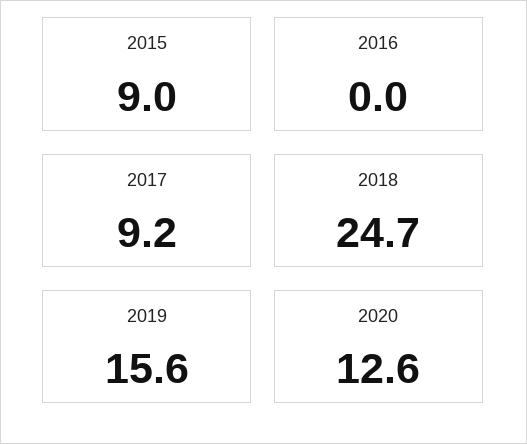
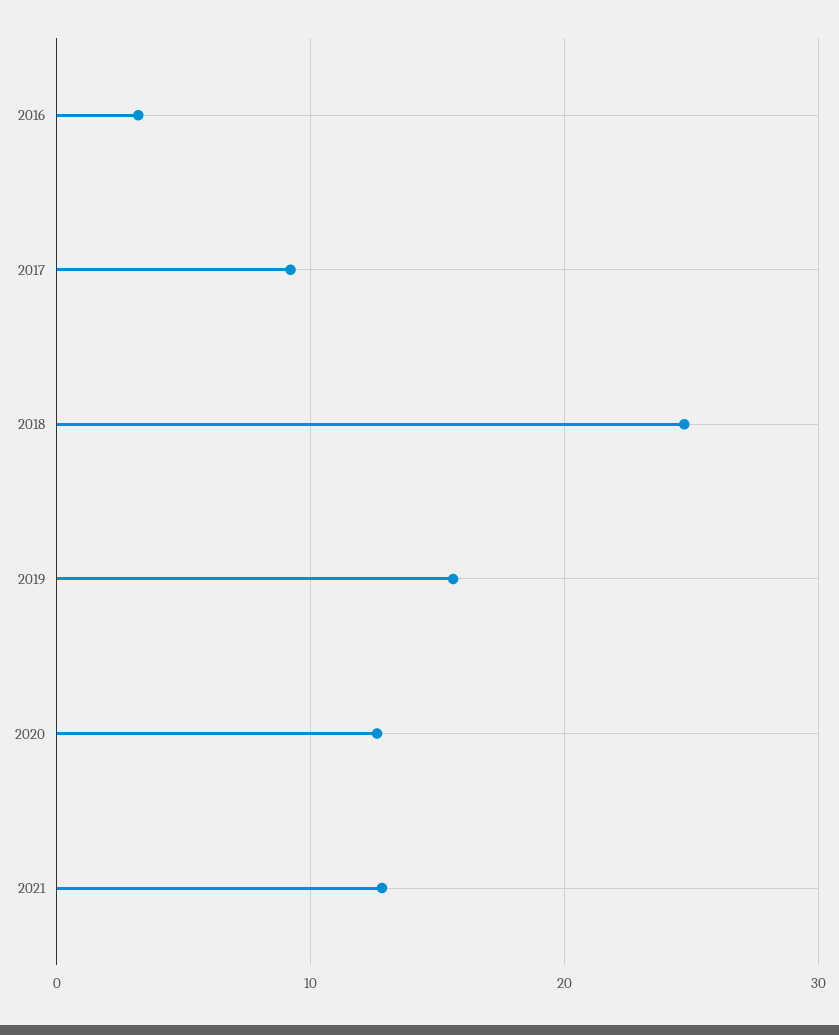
2015: 9 -> none
2016: 0 -> 3
2021: none -> 13

